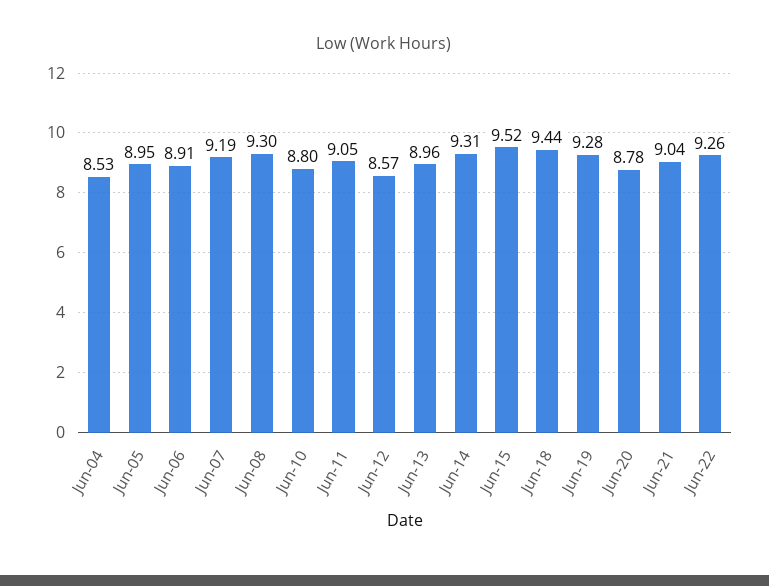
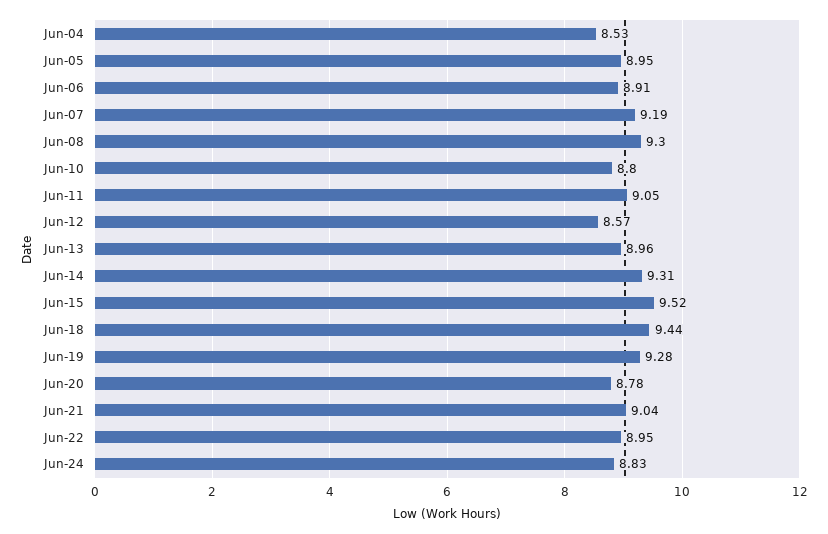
Jun-22: 9.26 -> 8.95
Jun-24: none -> 8.83

